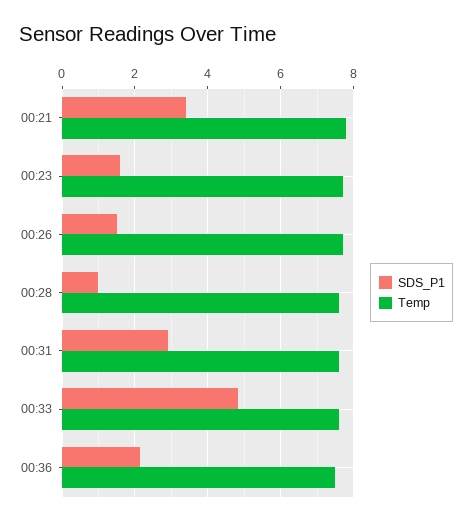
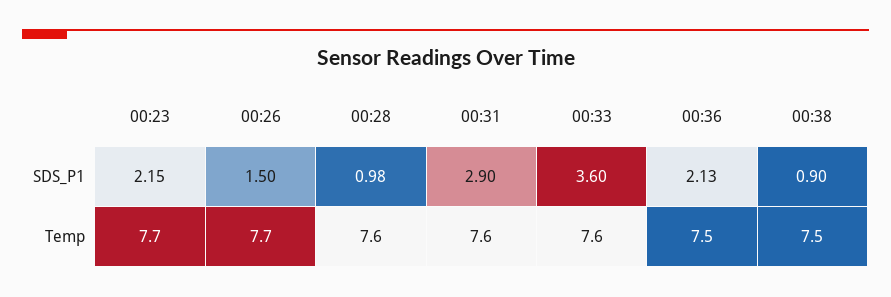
SDS_P1, 00:21: 3.4 -> none
Temp, 00:21: 7.8 -> none
SDS_P1, 00:23: 1.6 -> 2.15
SDS_P1, 00:33: 4.8 -> 3.6
SDS_P1, 00:38: none -> 0.9
Temp, 00:38: none -> 7.5

